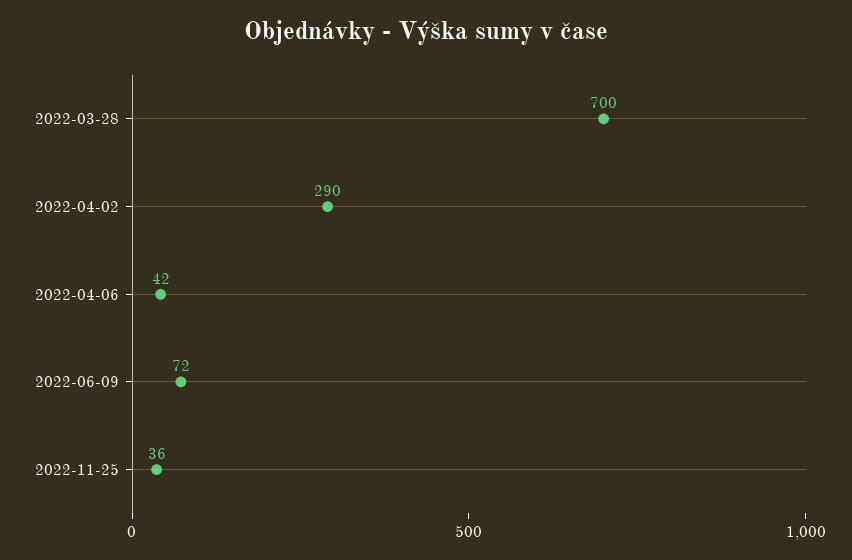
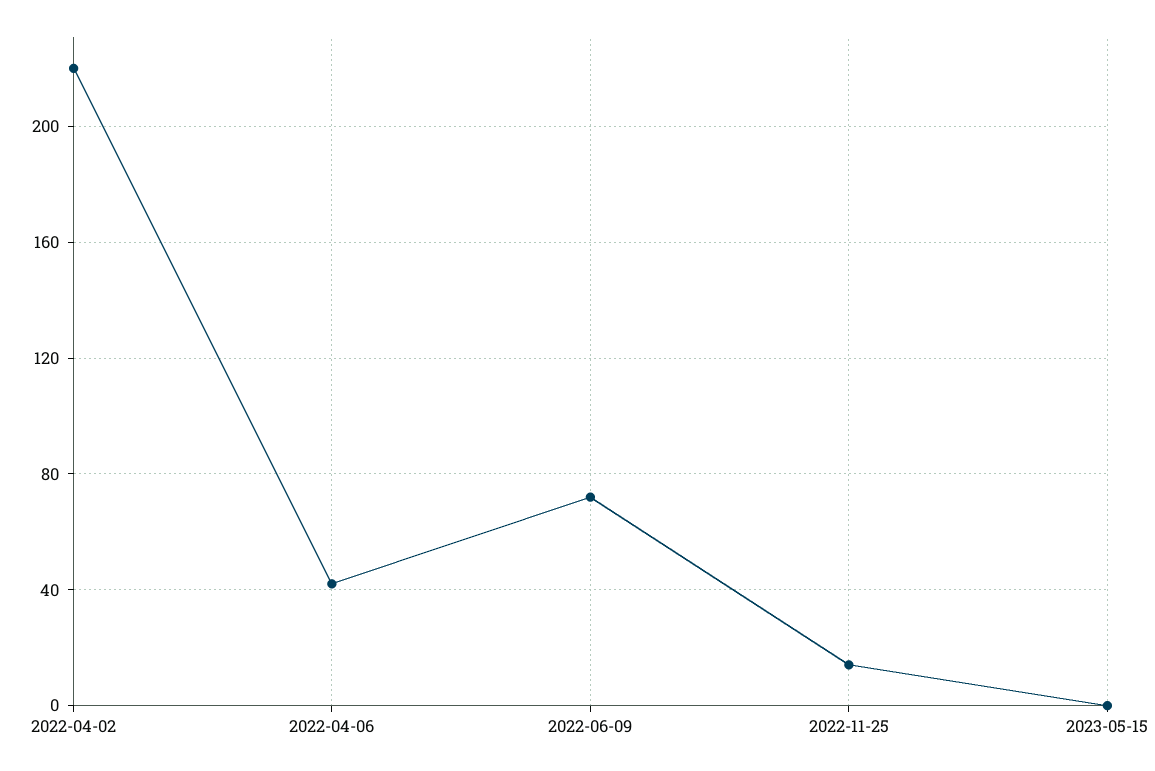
2022-03-28: 700 -> none
2022-04-02: 290 -> 220
2022-11-25: 36 -> 15
2023-05-15: none -> 0

